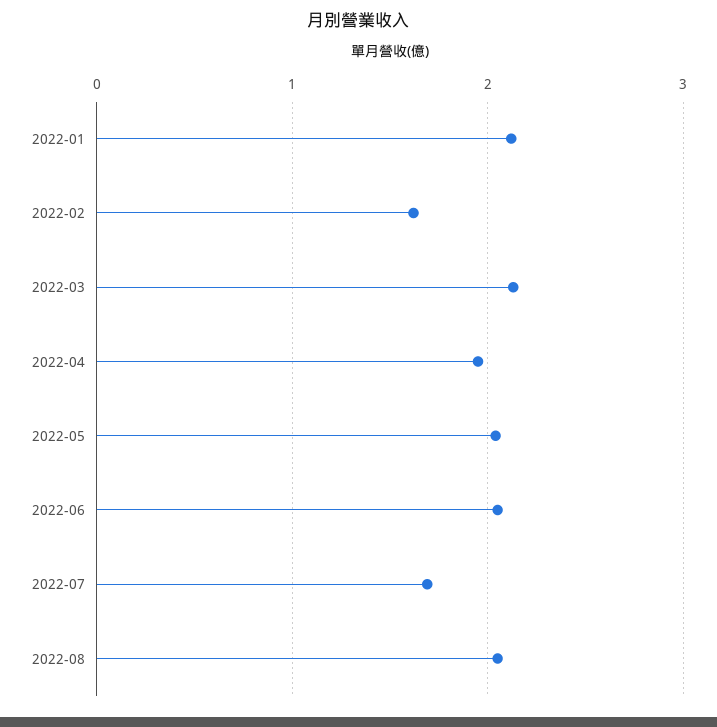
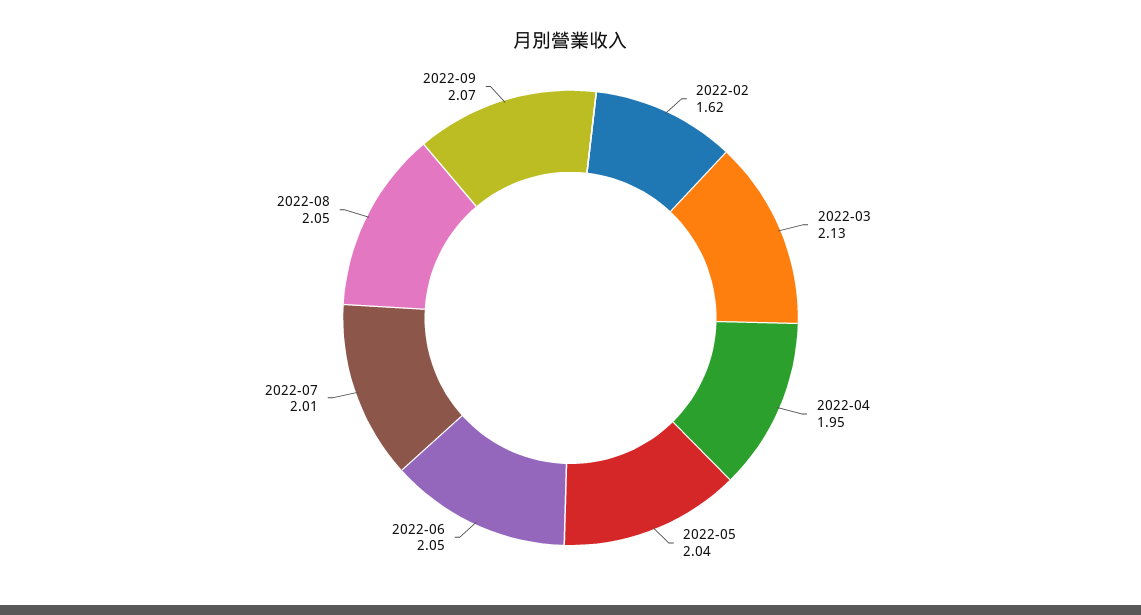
2022-01: 2.1 -> none
2022-07: 1.7 -> 2.01
2022-09: none -> 2.07

